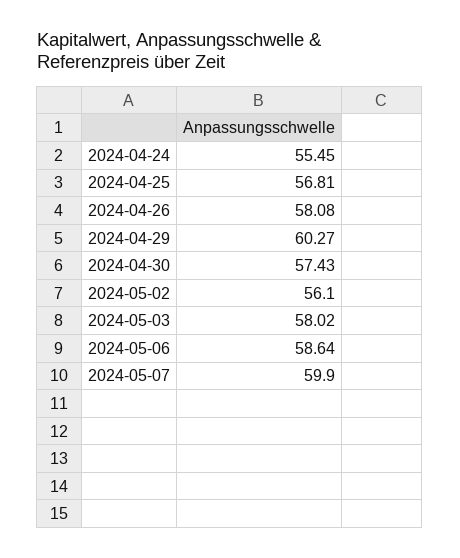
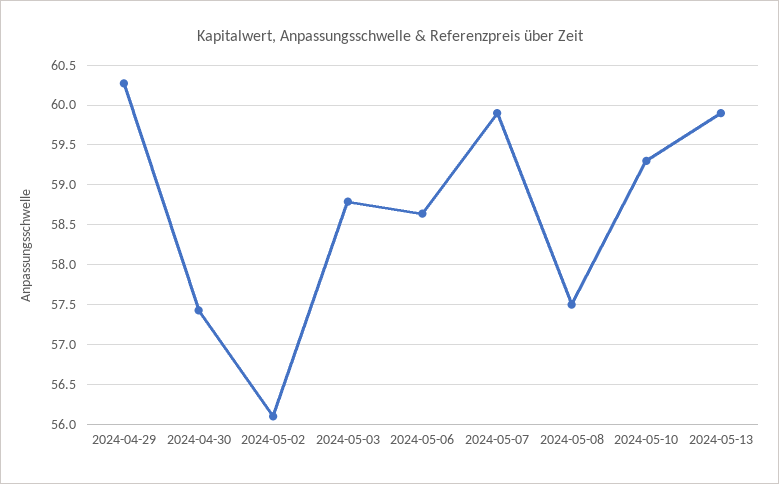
2024-04-24: 55.45 -> none
2024-04-25: 56.81 -> none
2024-04-26: 58.08 -> none
2024-05-03: 58.02 -> 58.8
2024-05-08: none -> 57.5
2024-05-10: none -> 59.3
2024-05-13: none -> 59.9

